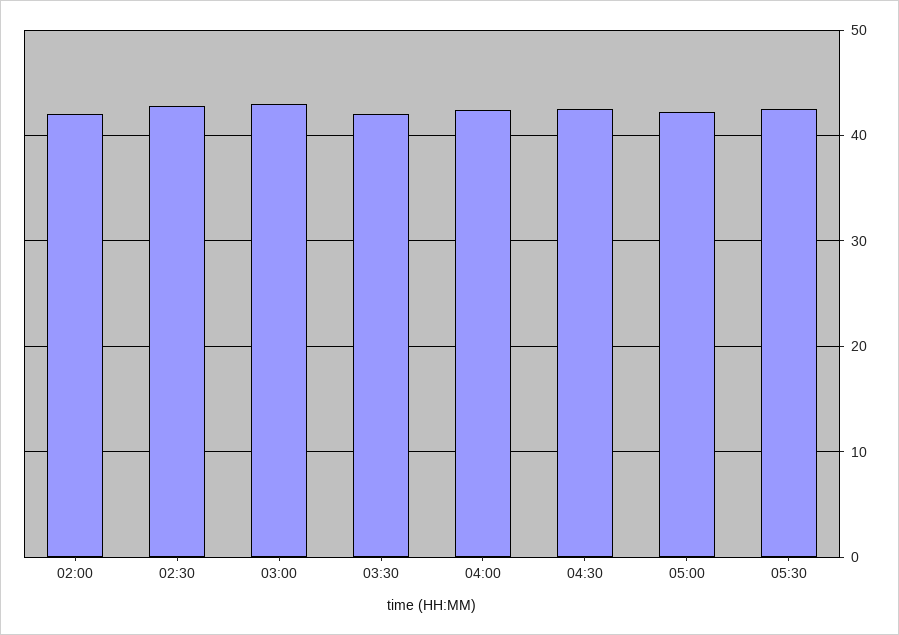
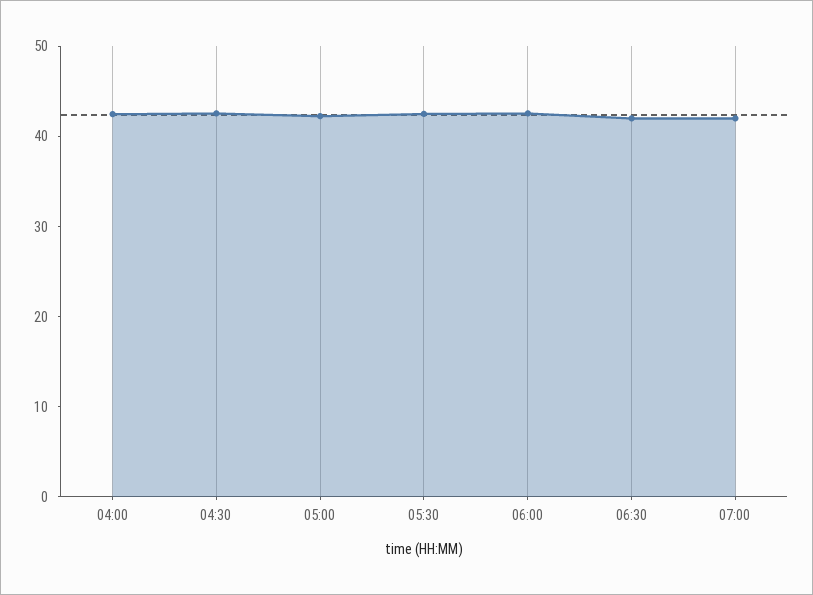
02:00: 42 -> none
02:30: 43 -> none
03:00: 43 -> none
03:30: 42 -> none
06:00: none -> 42
06:30: none -> 42
07:00: none -> 42

